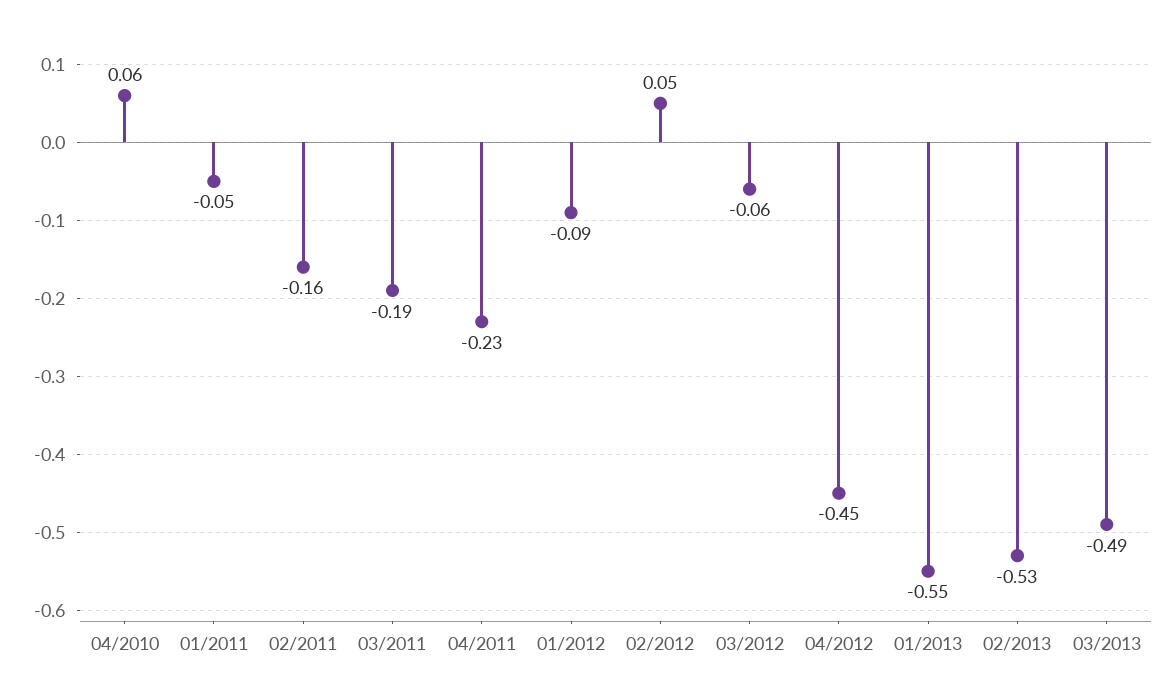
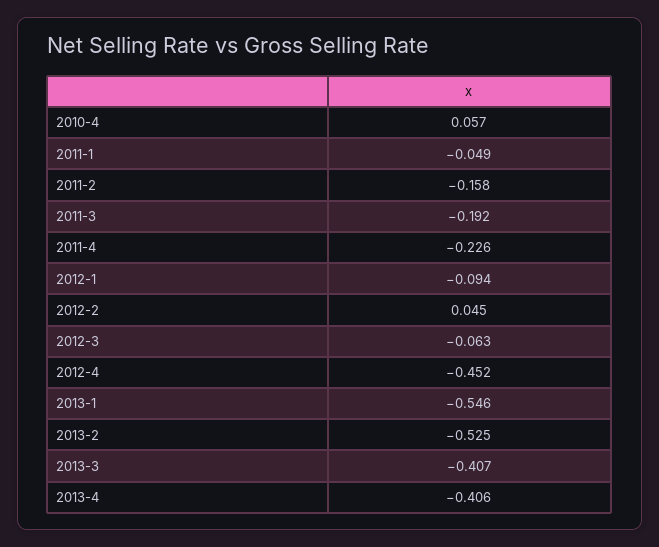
03/2013: -0.49 -> -0.407
2013-4: none -> -0.406

